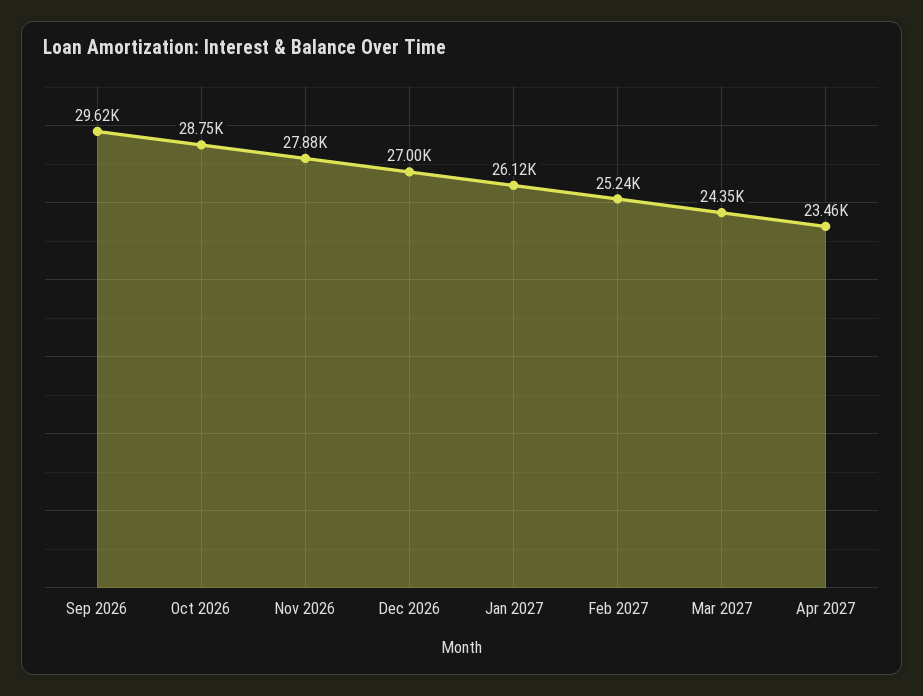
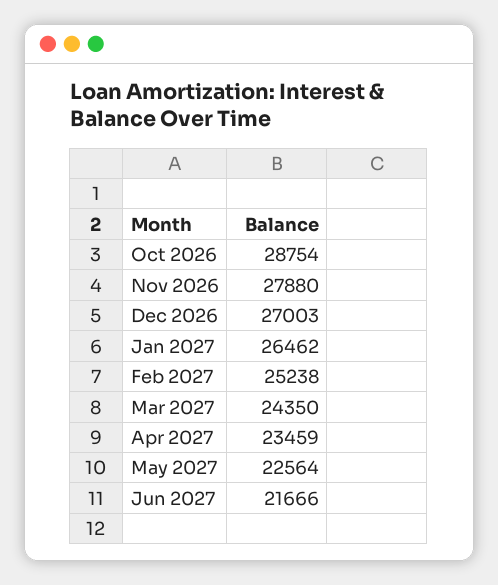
Sep 2026: 29620 -> none
Jan 2027: 26120 -> 26462
May 2027: none -> 22564
Jun 2027: none -> 21666

